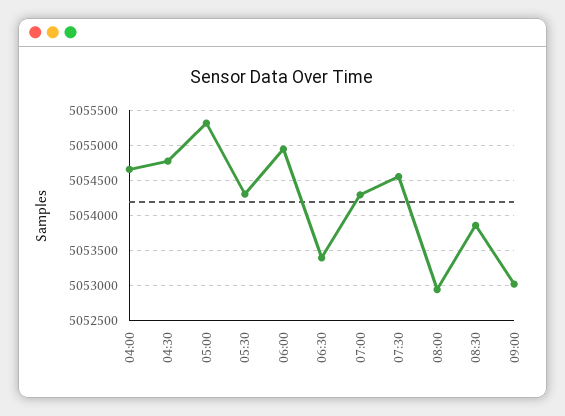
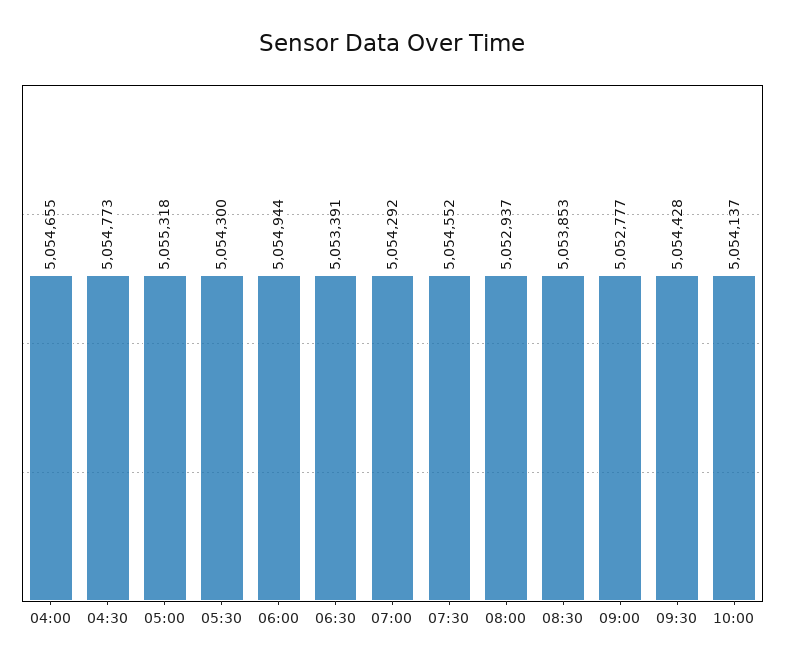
09:00: 5053000 -> 5052777
09:30: none -> 5054428
10:00: none -> 5054137

